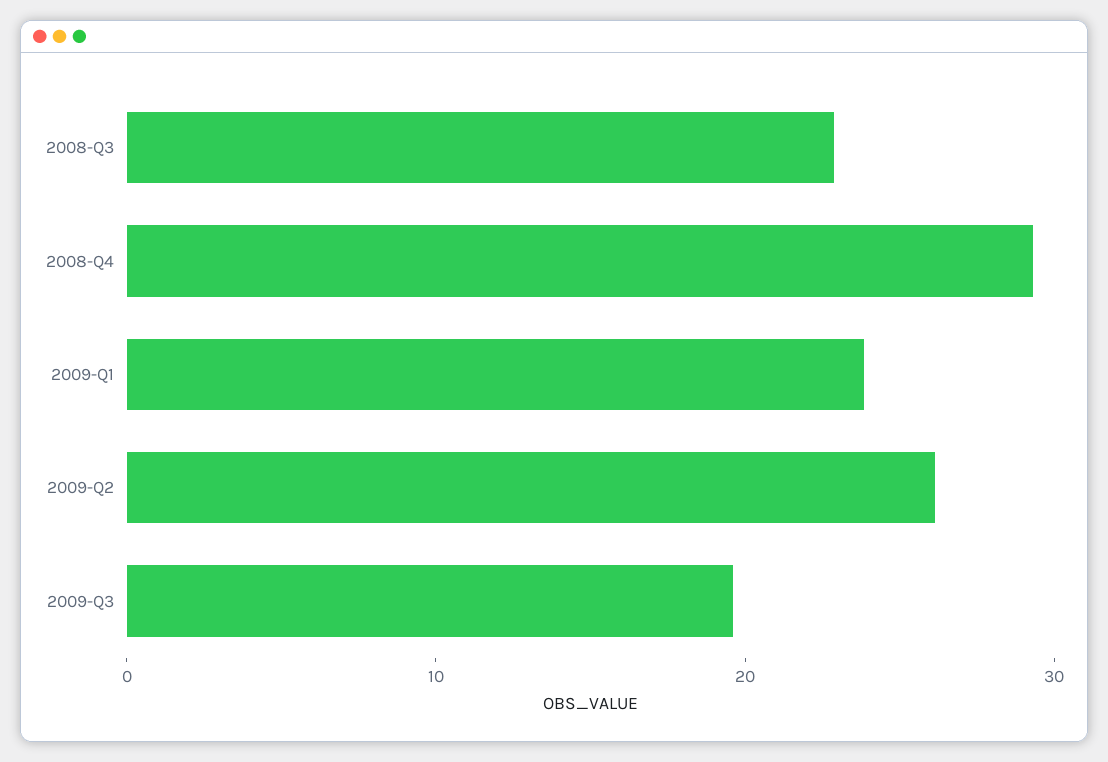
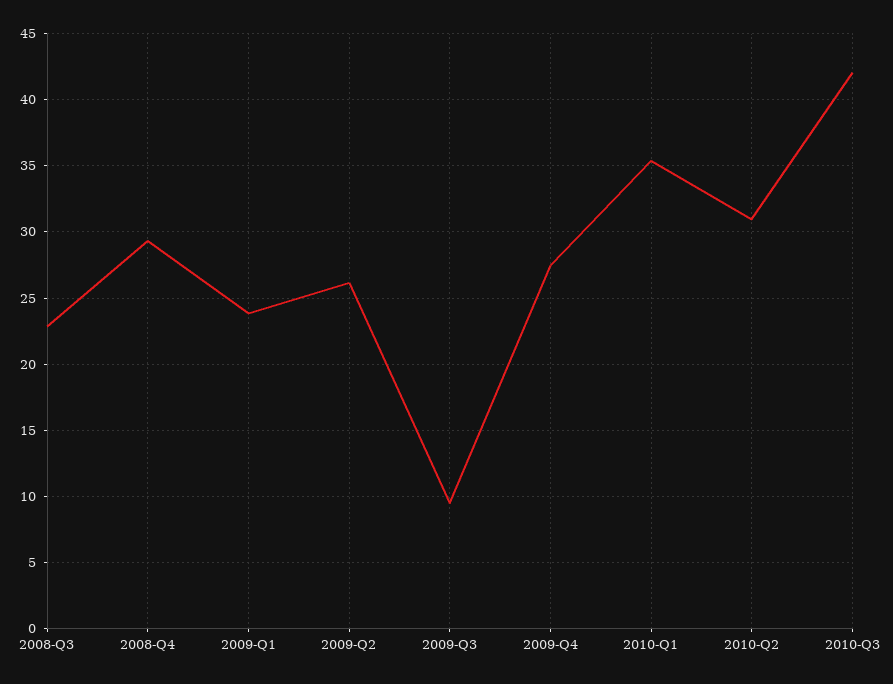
2009-Q3: 20 -> 9.5
2009-Q4: none -> 27.5
2010-Q1: none -> 35.5
2010-Q2: none -> 31
2010-Q3: none -> 42

